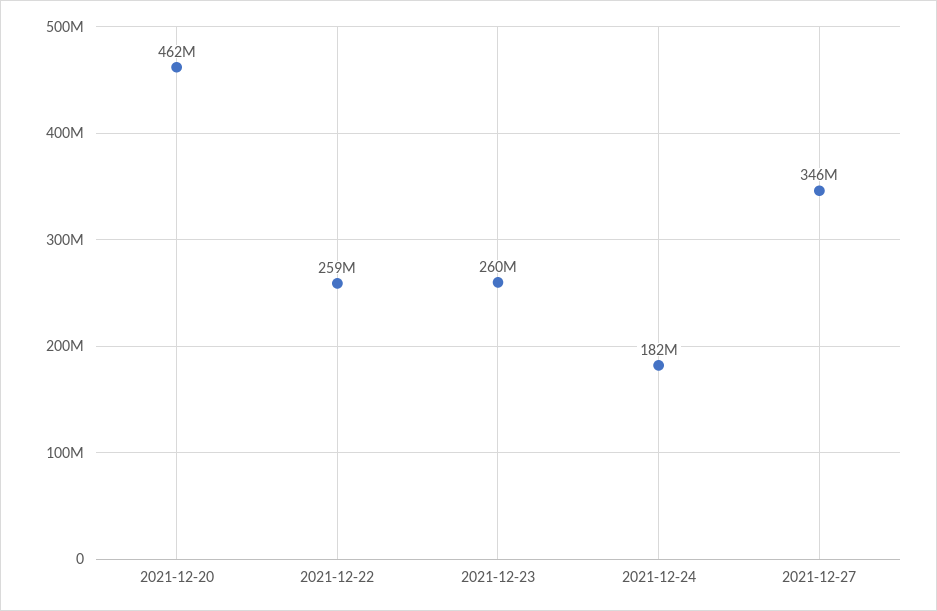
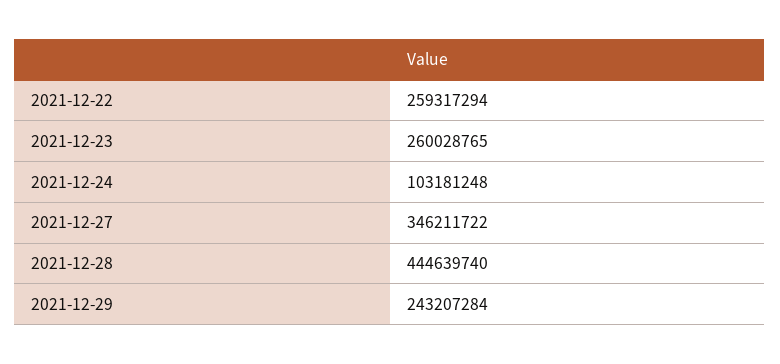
2021-12-20: 462000000 -> none
2021-12-24: 182000000 -> 103181248
2021-12-28: none -> 444639740
2021-12-29: none -> 243207284

